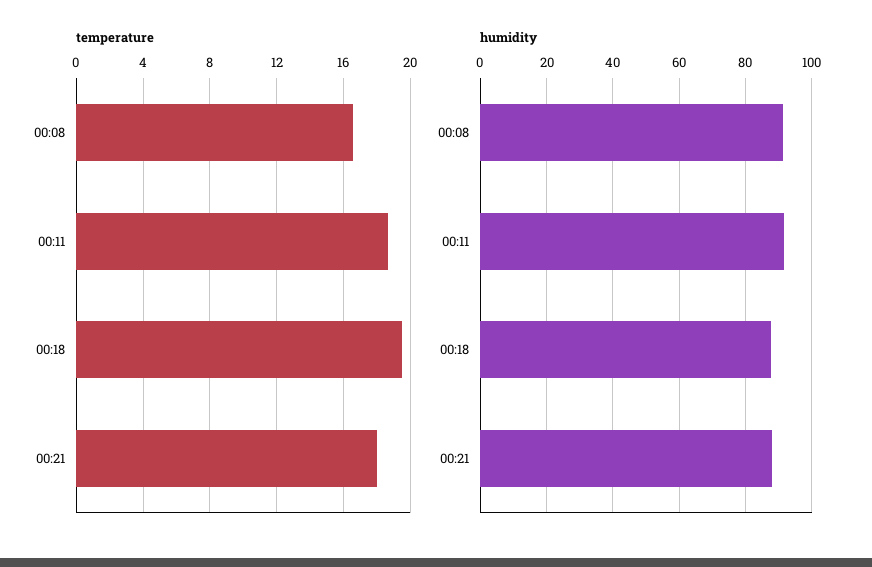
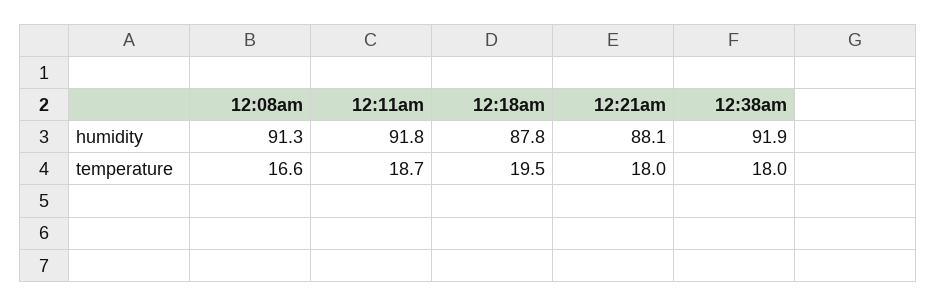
humidity, 12:38am: none -> 91.9
temperature, 12:38am: none -> 18

